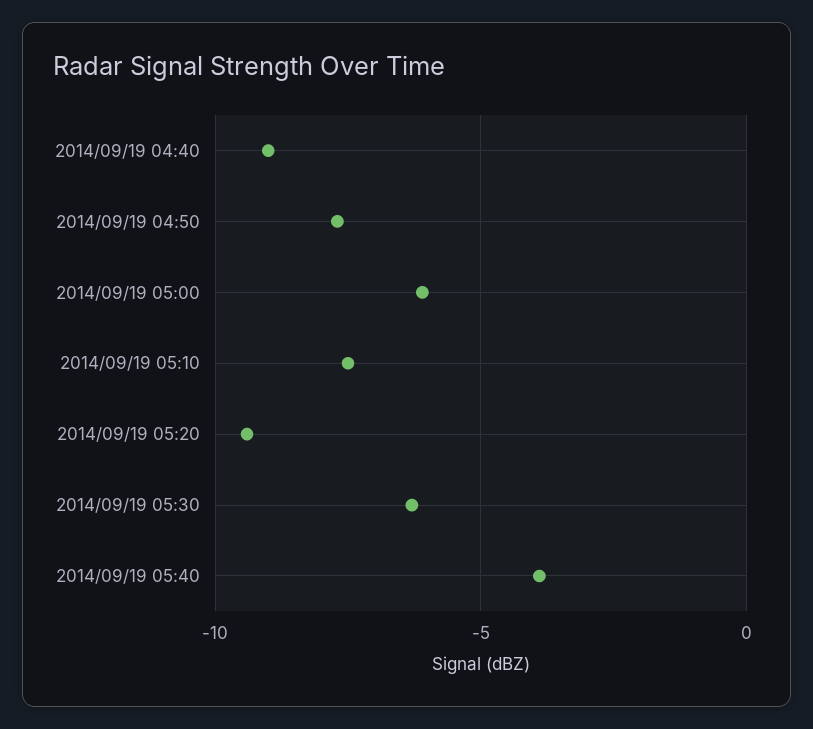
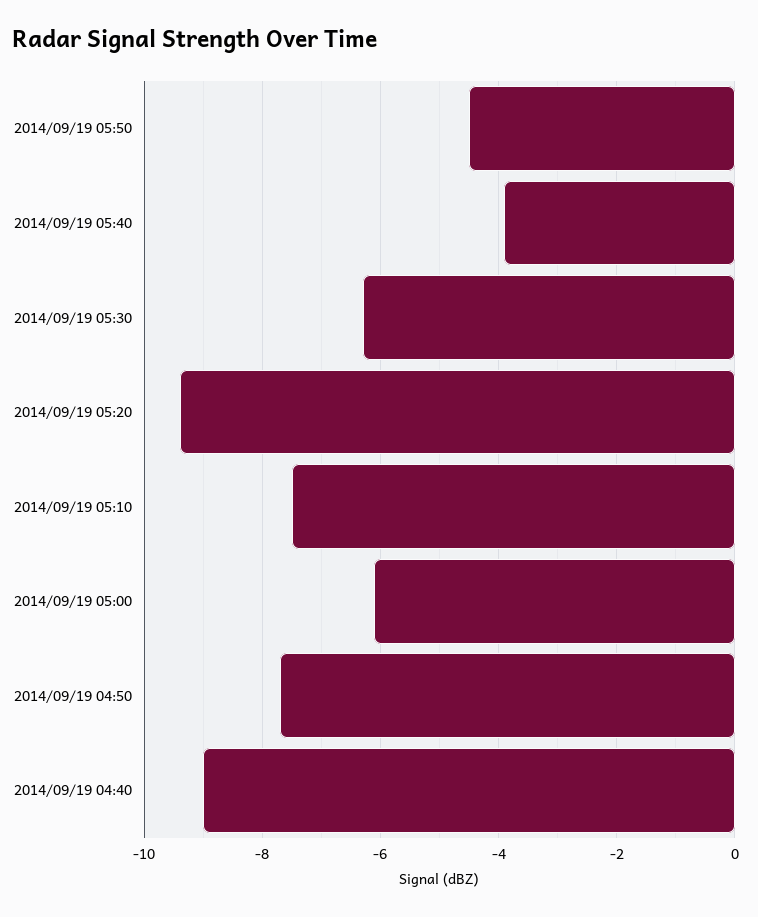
2014/09/19 05:50: none -> -4.5

